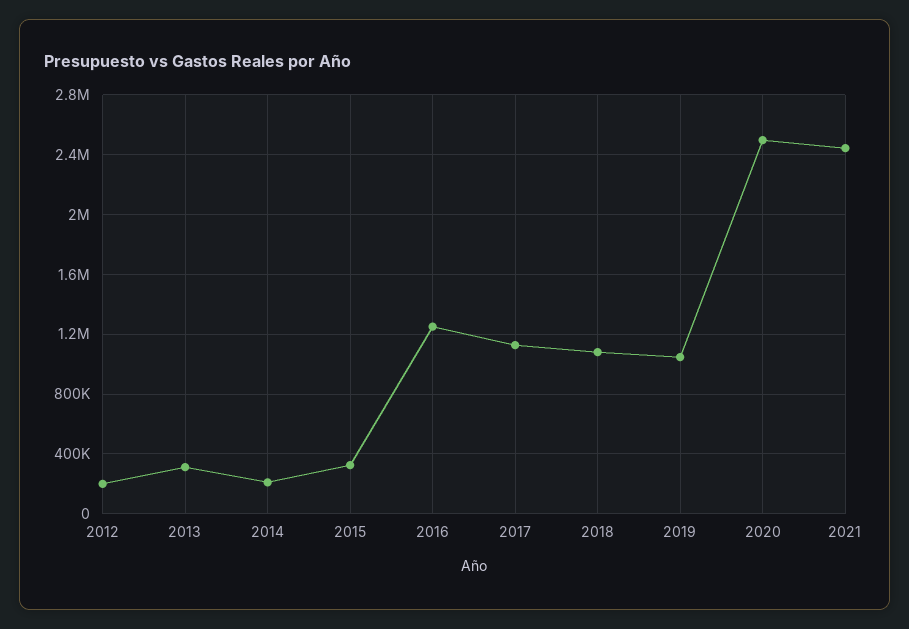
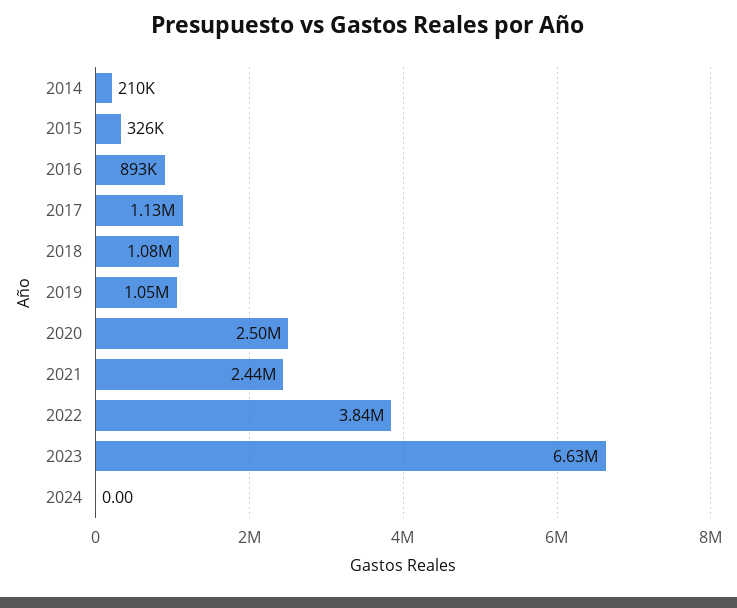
2012: 200000 -> none
2013: 300000 -> none
2016: 1250000 -> 893000
2022: none -> 3840000
2023: none -> 6630000
2024: none -> 0

